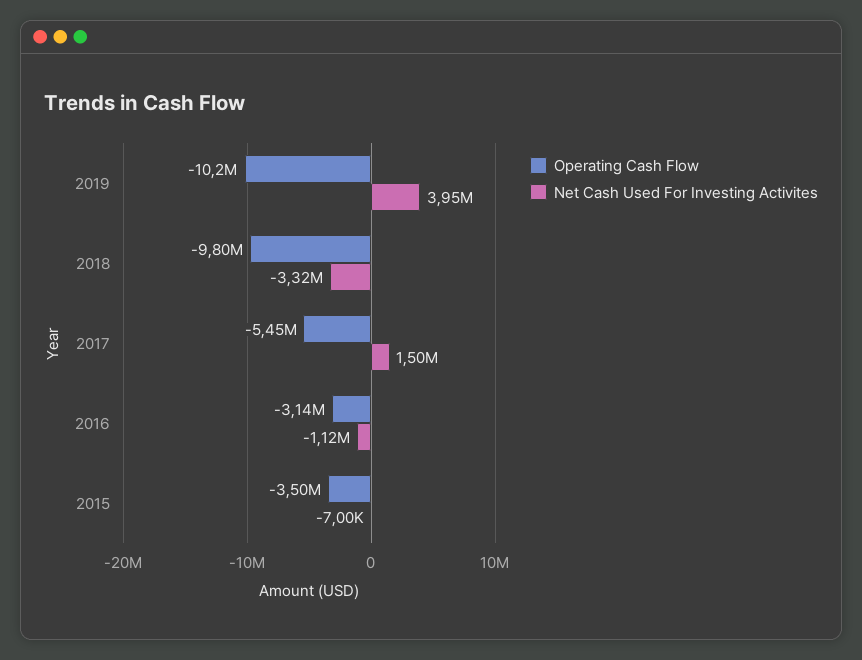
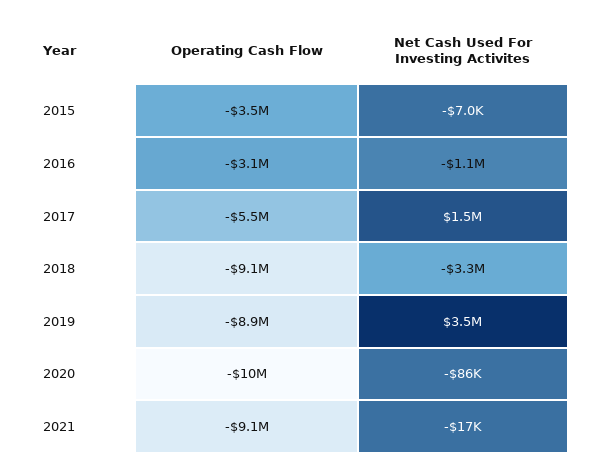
Operating Cash Flow, 2019: -10200000 -> -8900000
Net Cash Used For Investing Activites, 2019: 3950000 -> 3500000
Operating Cash Flow, 2018: -9800000 -> -9100000
Operating Cash Flow, 2020: none -> -10000000
Net Cash Used For Investing Activites, 2020: none -> -86000
Operating Cash Flow, 2021: none -> -9100000
Net Cash Used For Investing Activites, 2021: none -> -17000

